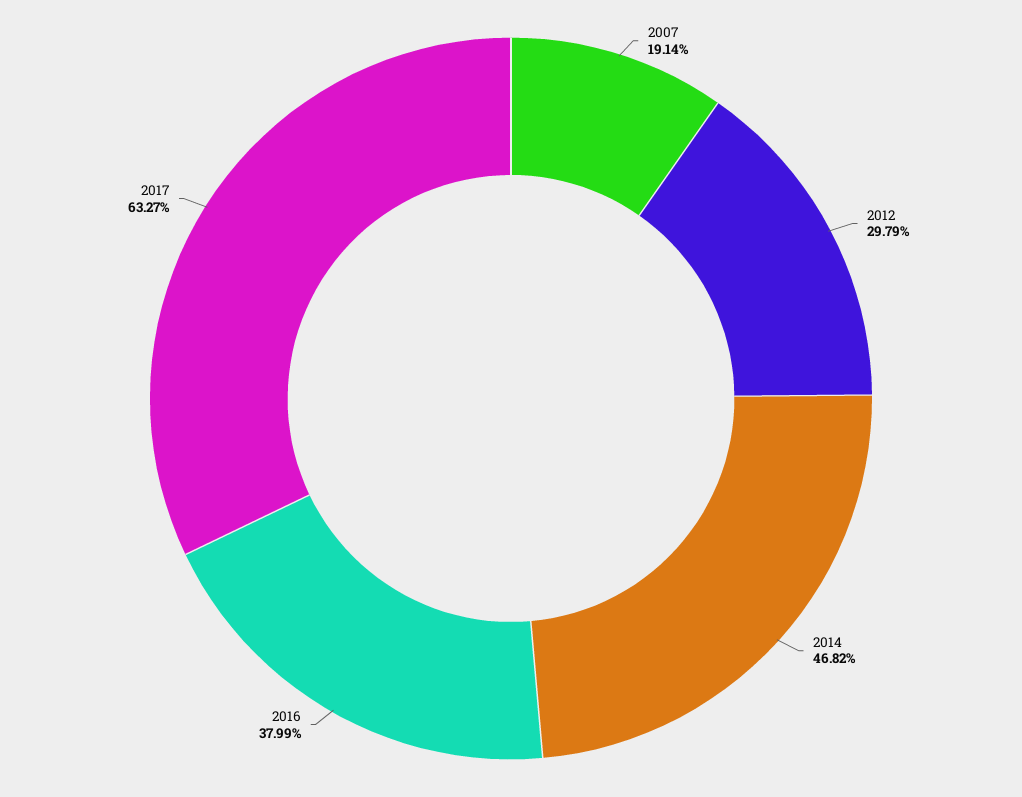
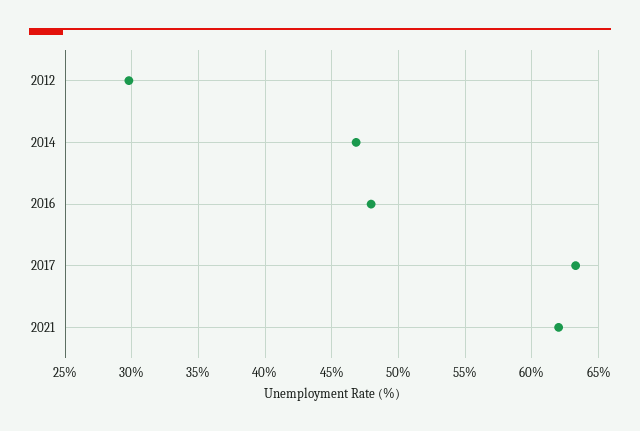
2007: 19.14 -> none
2016: 37.99 -> 48
2021: none -> 62

